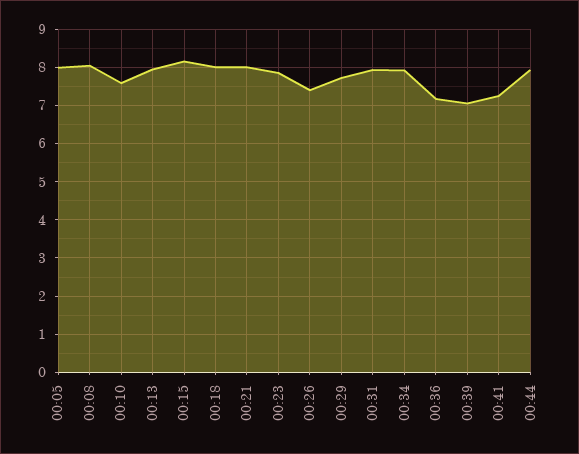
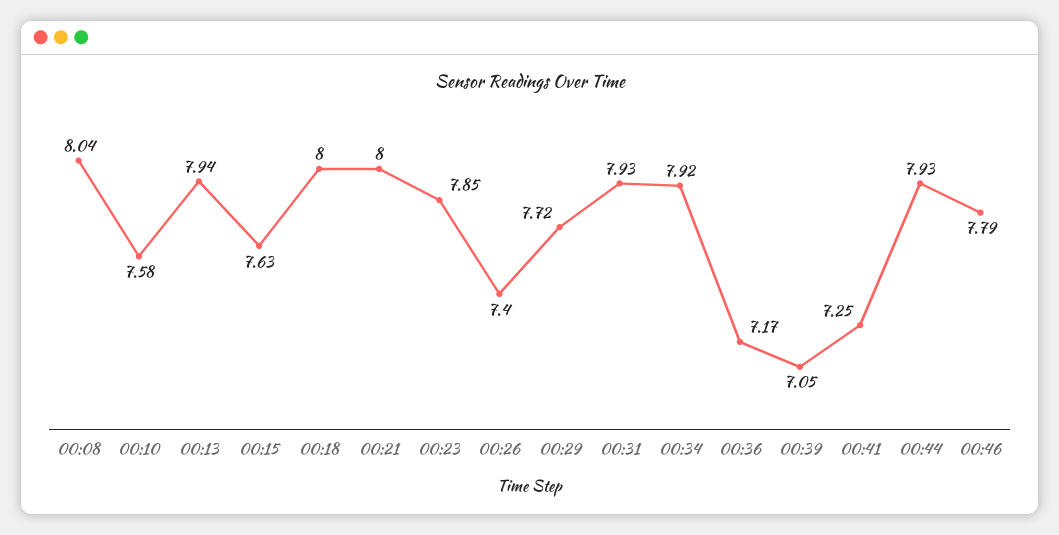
00:05: 8 -> none
00:15: 8.2 -> 7.63
00:46: none -> 7.79

